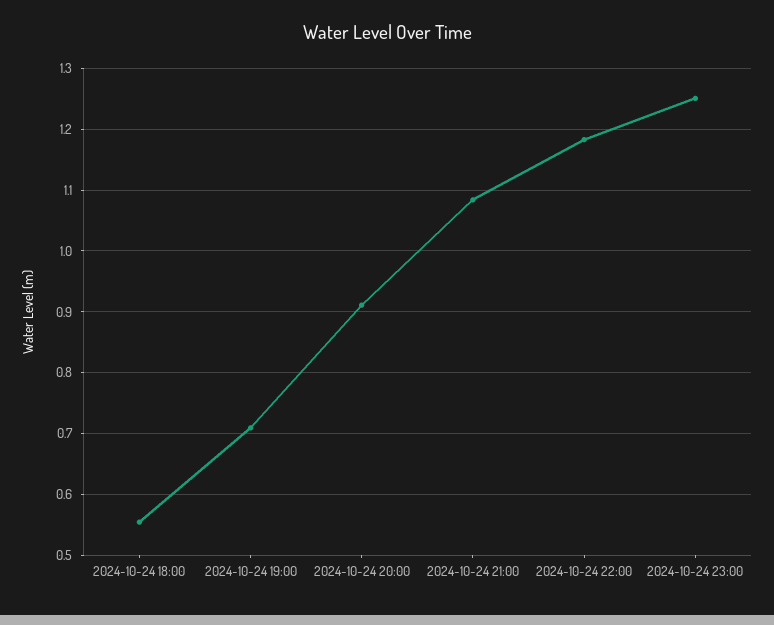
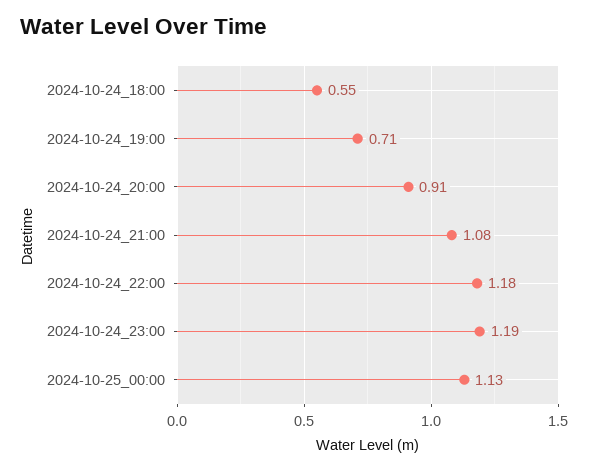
2024-10-24 23:00: 1.25 -> 1.19
2024-10-25_00:00: none -> 1.13

